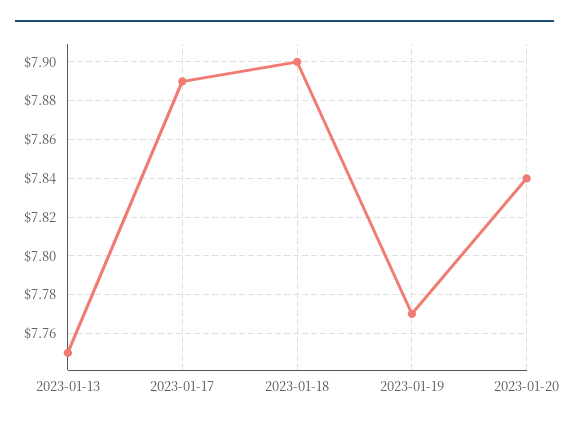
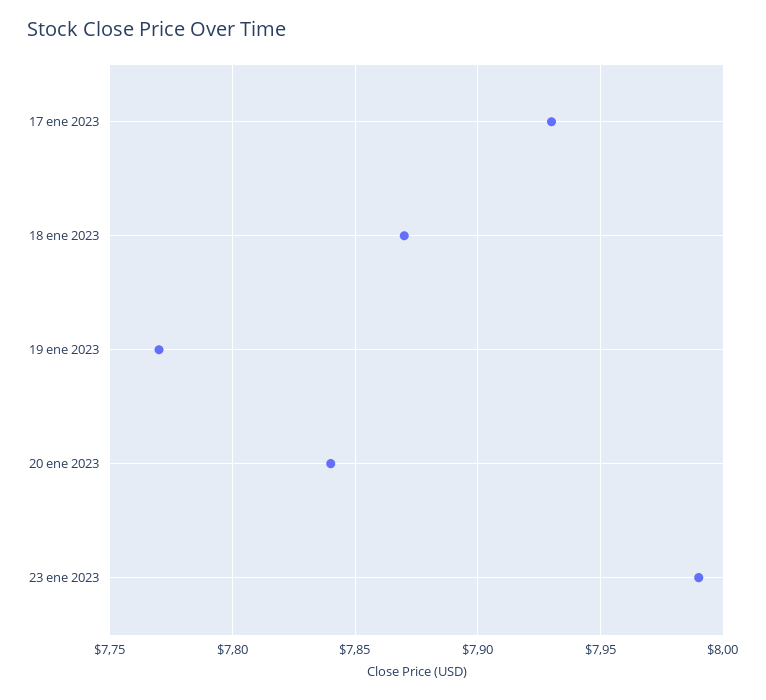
2023-01-13: 7.75 -> none
2023-01-17: 7.89 -> 7.93
2023-01-18: 7.9 -> 7.87
23 ene 2023: none -> 7.99

